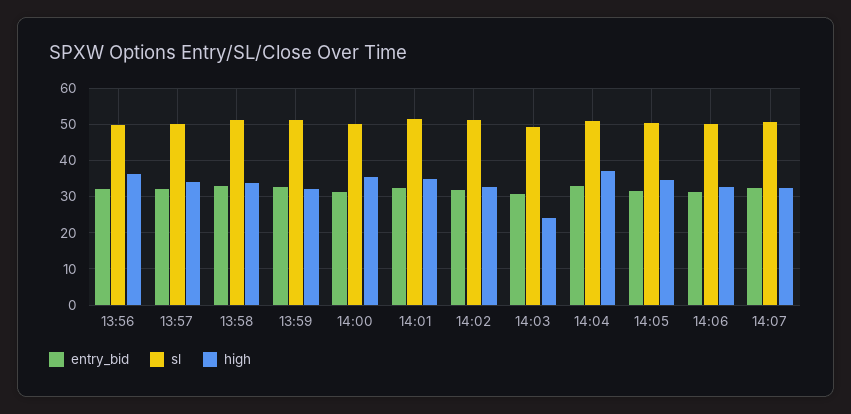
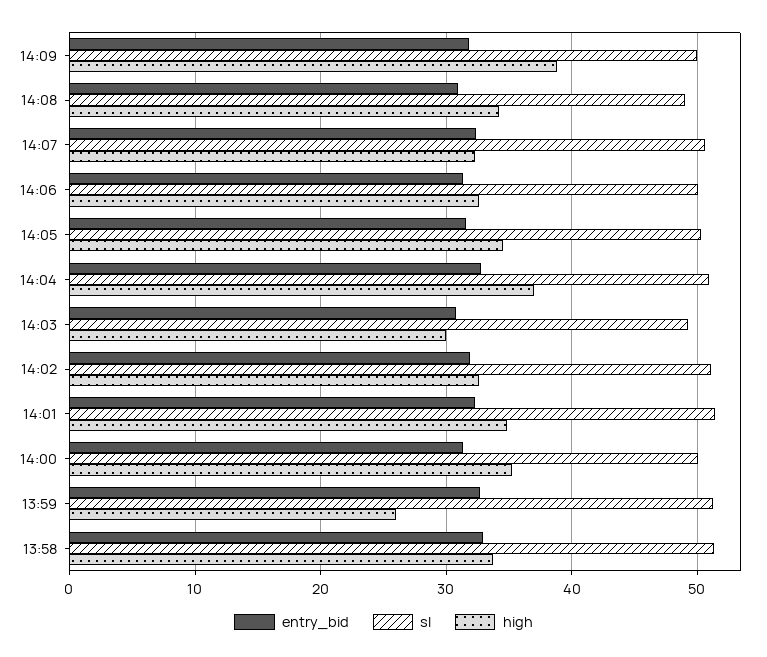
entry_bid, 13:56: 32 -> none
sl, 13:56: 50 -> none
high, 13:56: 36 -> none
entry_bid, 13:57: 32 -> none
sl, 13:57: 50 -> none
high, 13:57: 34 -> none
high, 13:59: 32 -> 26
high, 14:03: 24 -> 30
entry_bid, 14:09: none -> 32
sl, 14:09: none -> 50
high, 14:09: none -> 39
entry_bid, 14:08: none -> 31
sl, 14:08: none -> 49
high, 14:08: none -> 34

